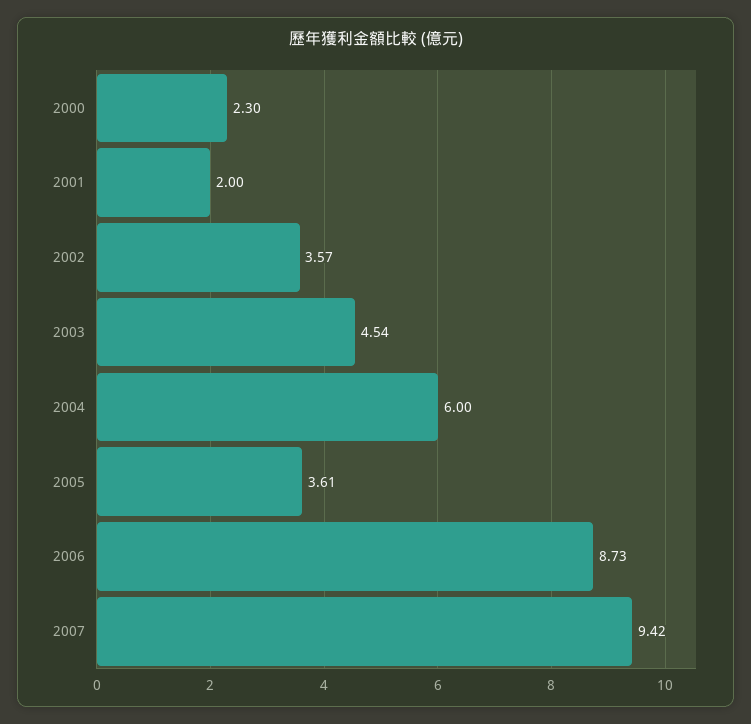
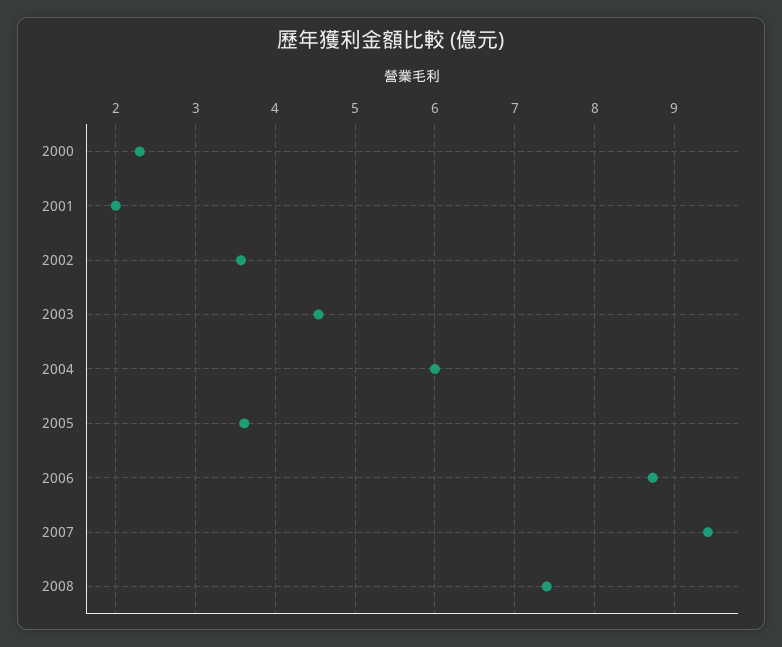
2008: none -> 7.4

